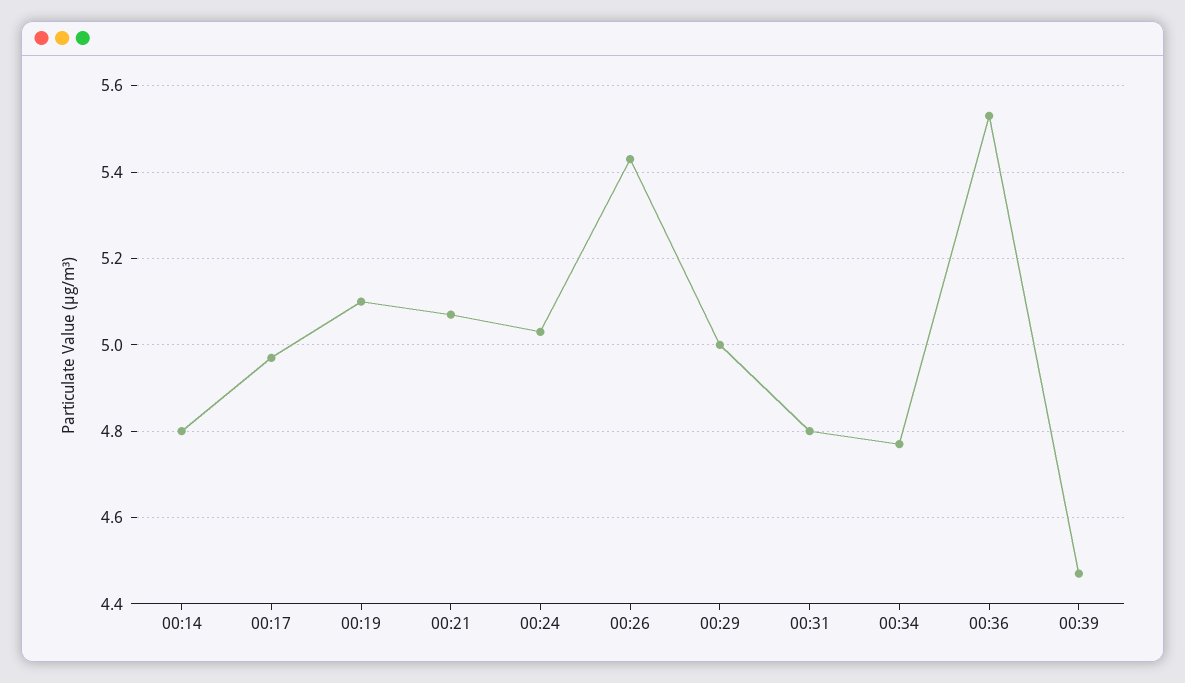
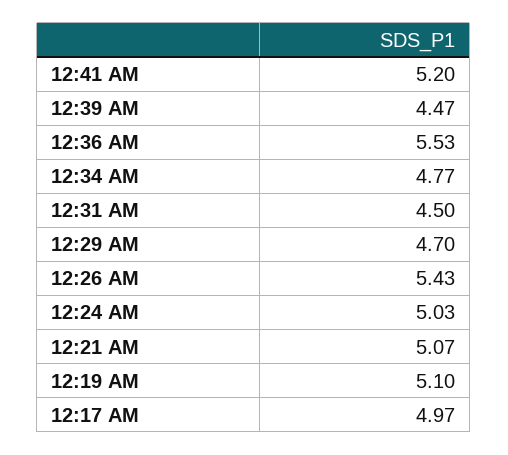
00:14: 4.8 -> none
00:29: 5 -> 4.7
00:31: 4.8 -> 4.5
12:41 AM: none -> 5.2

